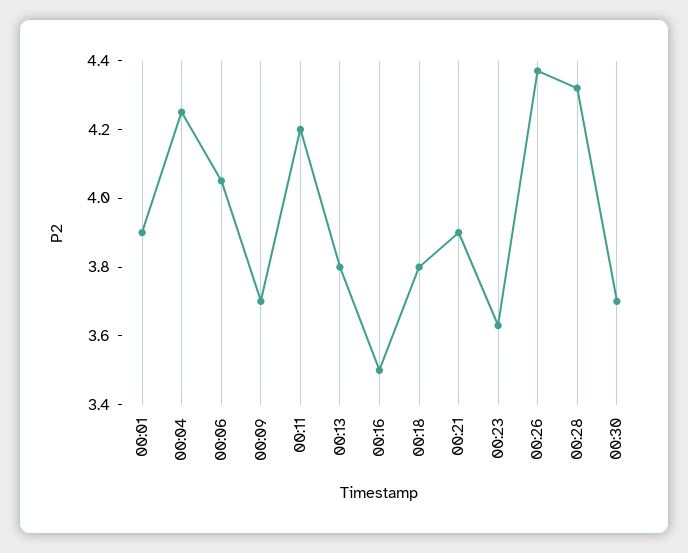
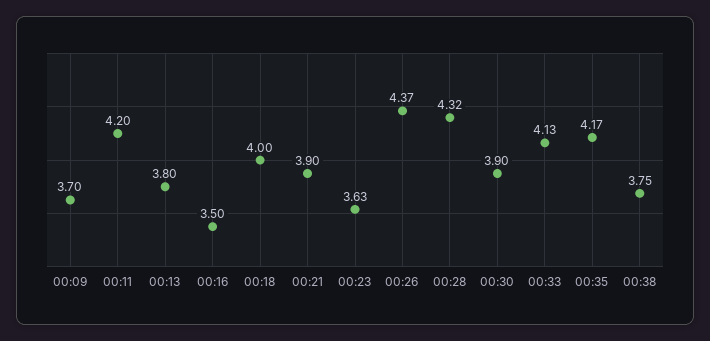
00:01: 3.9 -> none
00:04: 4.25 -> none
00:06: 4.05 -> none
00:18: 3.8 -> 4
00:30: 3.7 -> 3.9
00:33: none -> 4.13
00:35: none -> 4.17
00:38: none -> 3.75

